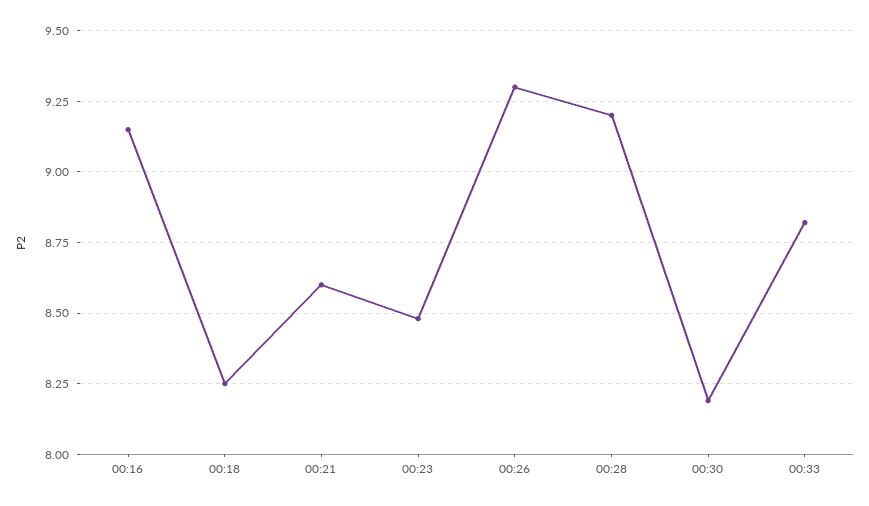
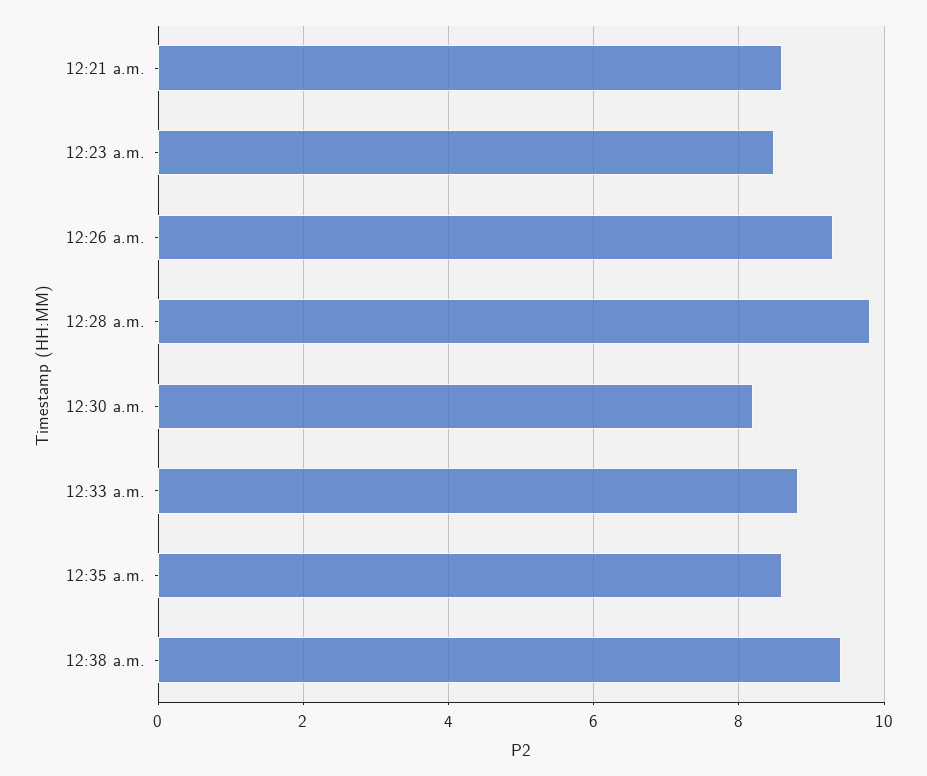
00:16: 9.15 -> none
00:18: 8.25 -> none
00:28: 9.2 -> 9.8
12:35 a.m.: none -> 8.6
12:38 a.m.: none -> 9.4

